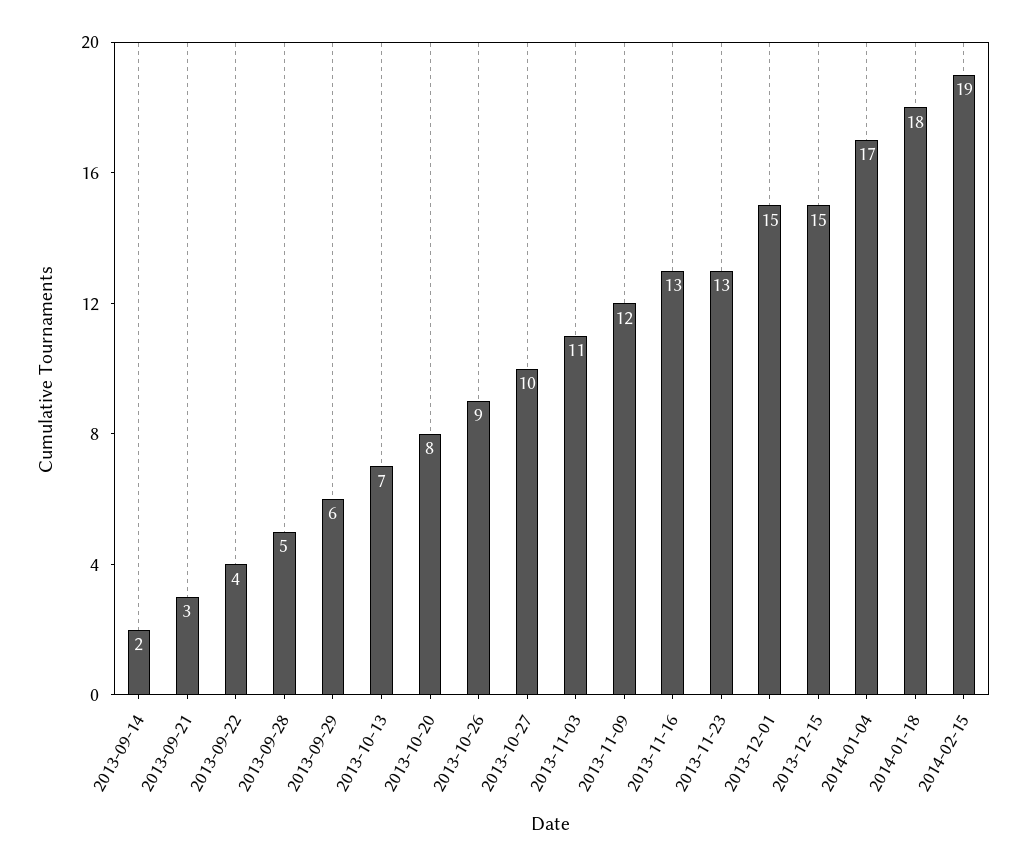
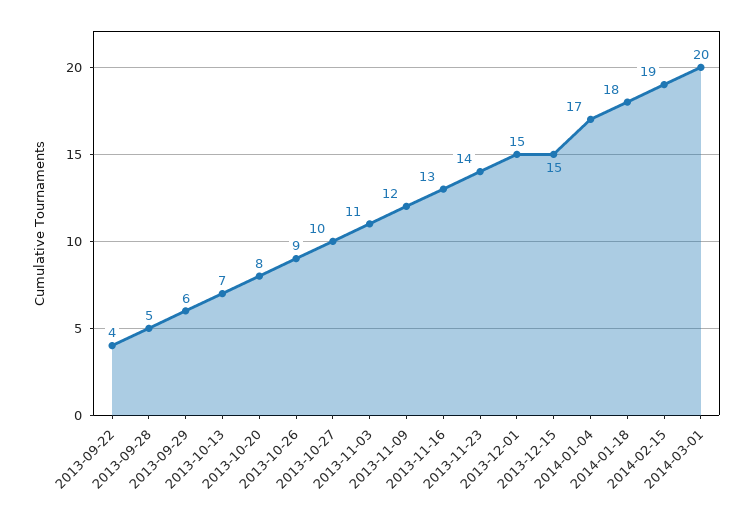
2013-09-14: 2 -> none
2013-09-21: 3 -> none
2013-11-23: 13 -> 14
2014-03-01: none -> 20

